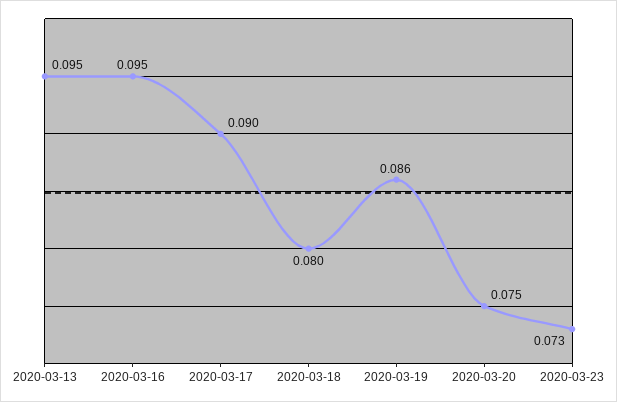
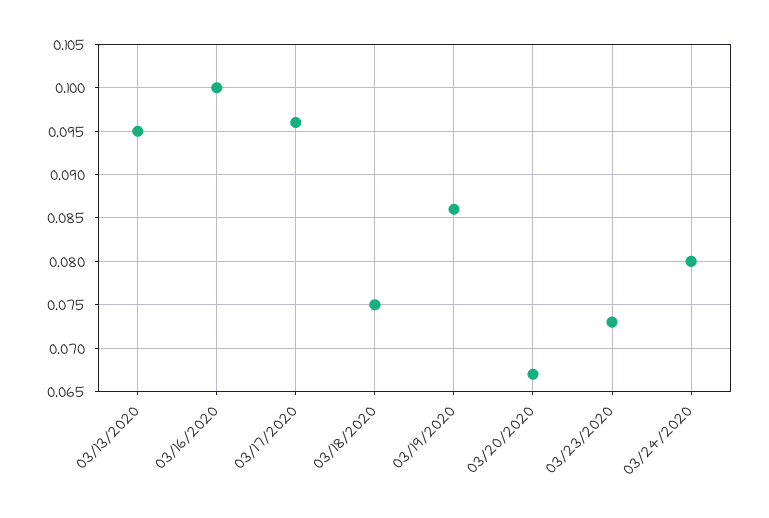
2020-03-16: 0.095 -> 0.1
2020-03-17: 0.09 -> 0.096
2020-03-18: 0.08 -> 0.075
2020-03-20: 0.075 -> 0.067
03/24/2020: none -> 0.08

